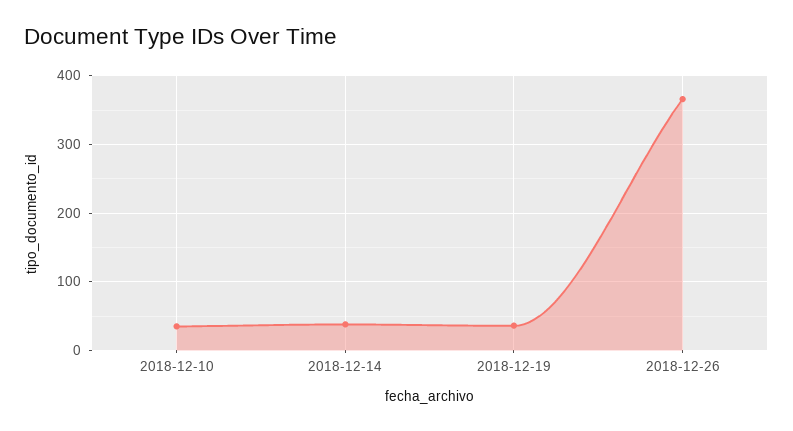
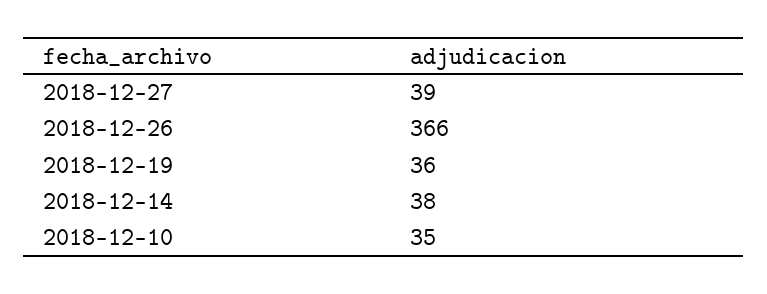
2018-12-27: none -> 39

